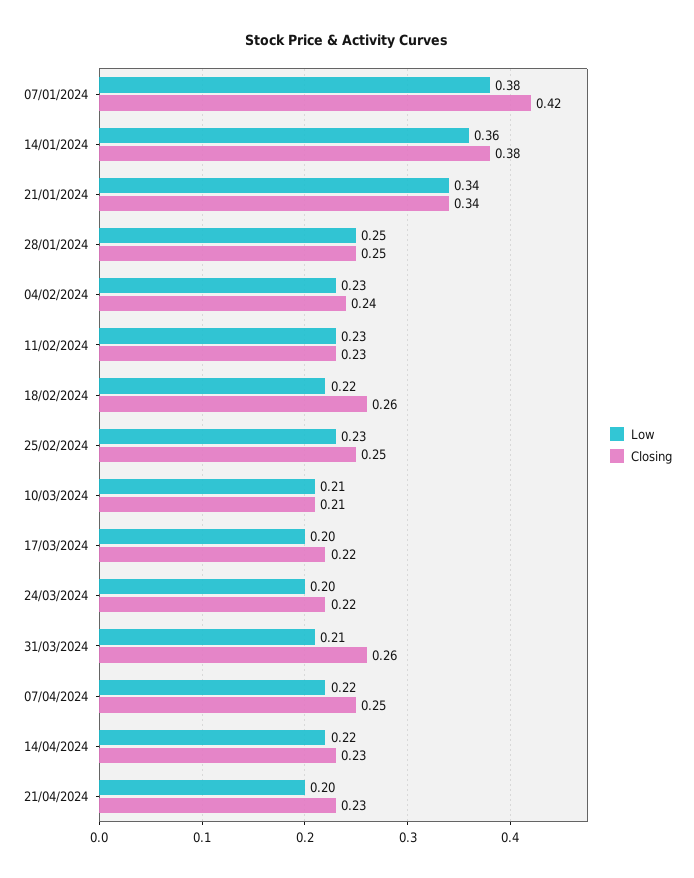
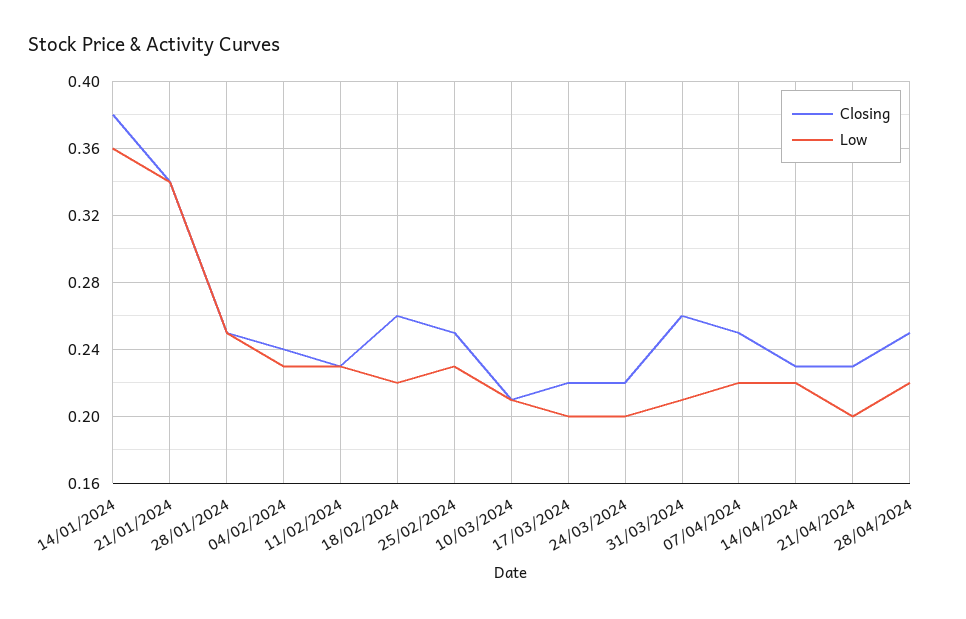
Low, 07/01/2024: 0.38 -> none
Closing, 07/01/2024: 0.42 -> none
Closing, 28/04/2024: none -> 0.25
Low, 28/04/2024: none -> 0.22

